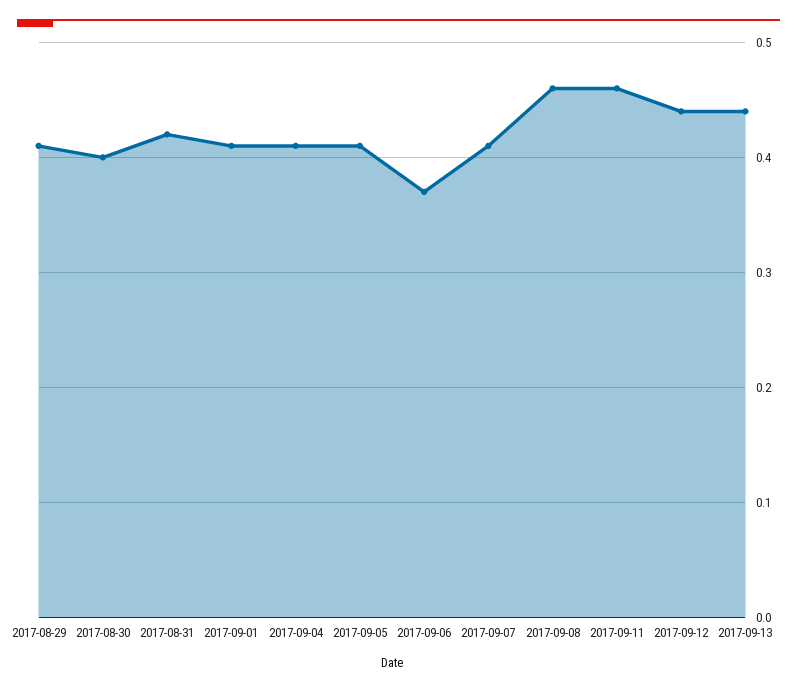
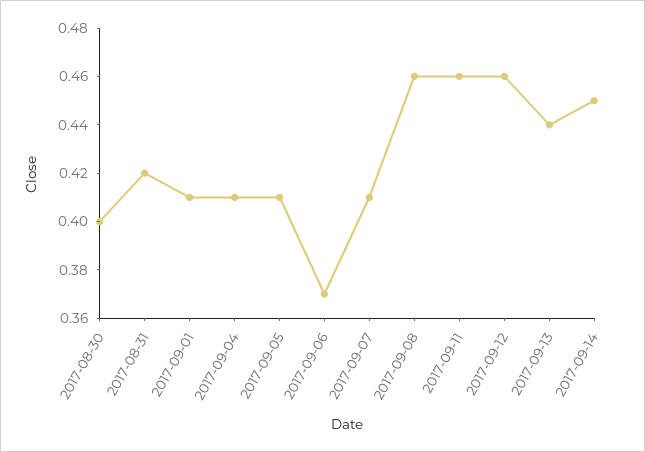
2017-08-29: 0.41 -> none
2017-09-12: 0.44 -> 0.46
2017-09-14: none -> 0.45

